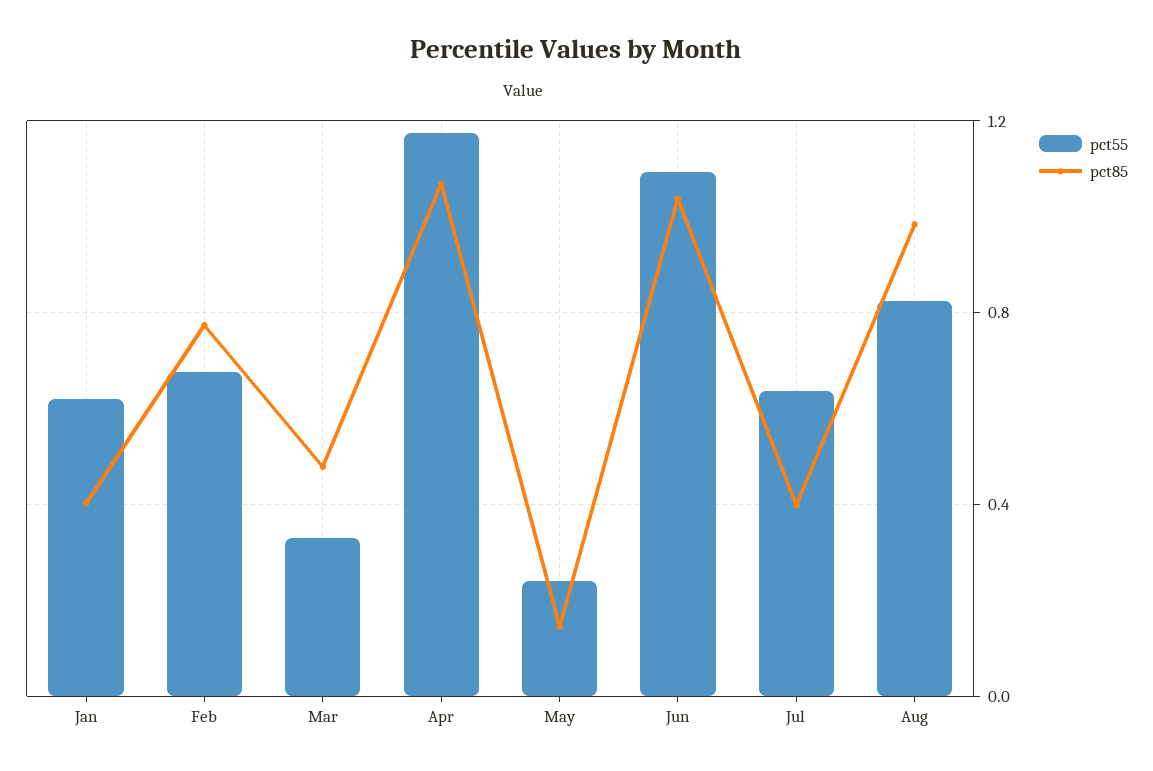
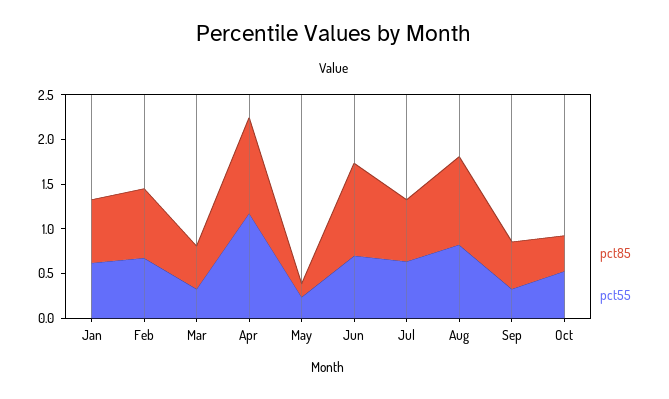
pct85, Jan: 0.4 -> 0.7
pct55, Jun: 1.1 -> 0.7
pct85, Jul: 0.4 -> 0.7
pct85, Sep: none -> 0.5
pct55, Sep: none -> 0.3
pct85, Oct: none -> 0.4
pct55, Oct: none -> 0.5

